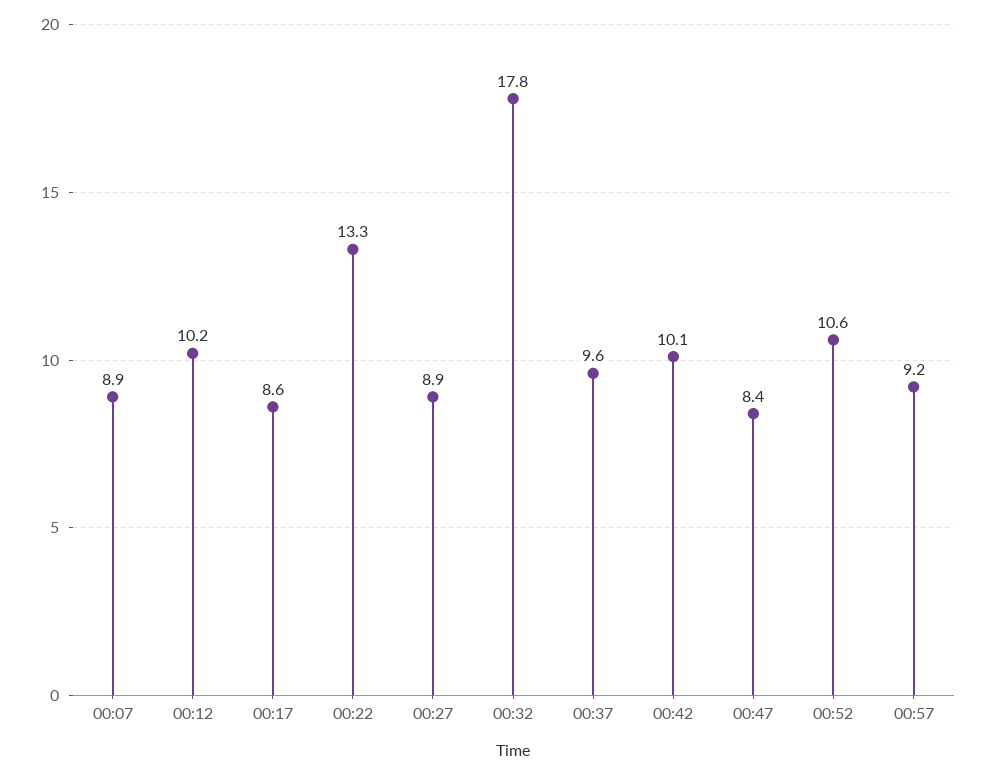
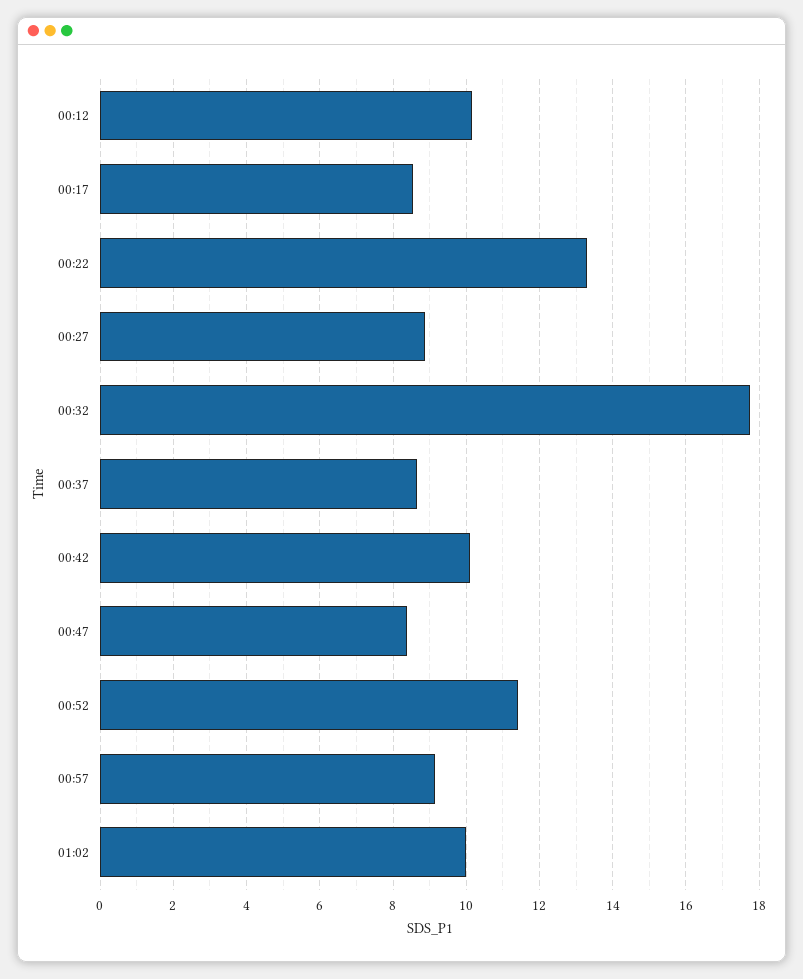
00:07: 8.9 -> none
00:37: 9.6 -> 8.6
00:52: 10.6 -> 11.4
01:02: none -> 10

